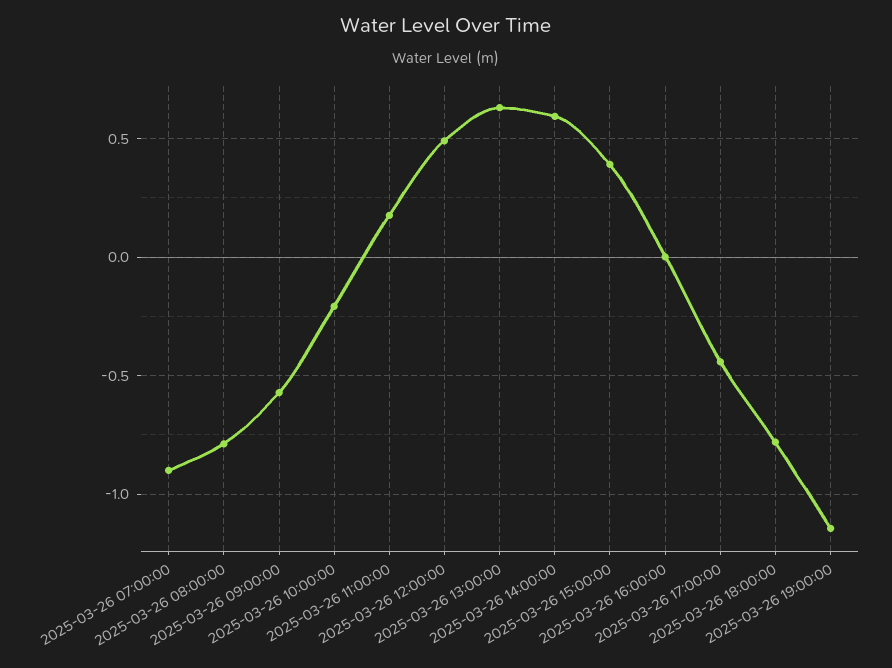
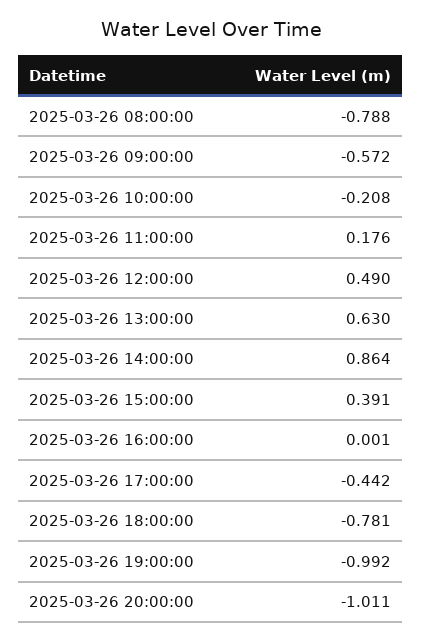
2025-03-26 07:00:00: -0.9 -> none
2025-03-26 14:00:00: 0.6 -> 0.864
2025-03-26 19:00:00: -1.15 -> -0.992
2025-03-26 20:00:00: none -> -1.011

